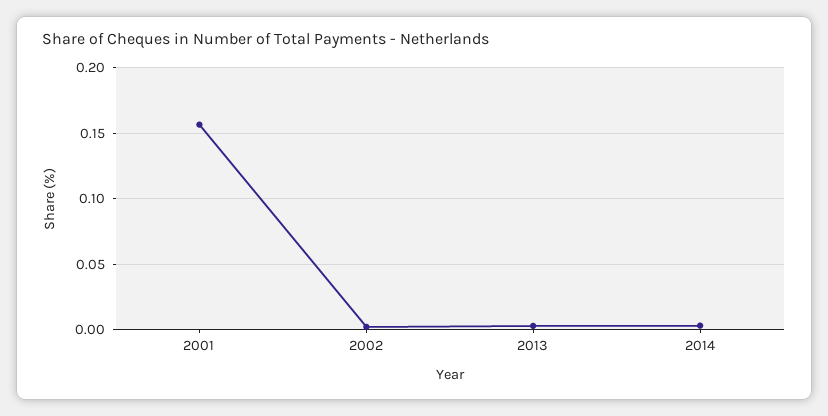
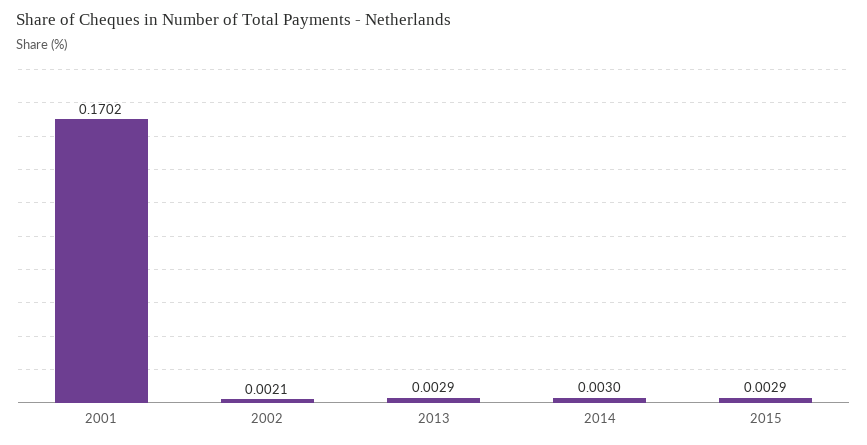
2001: 0.155 -> 0.1702
2015: none -> 0.0029

